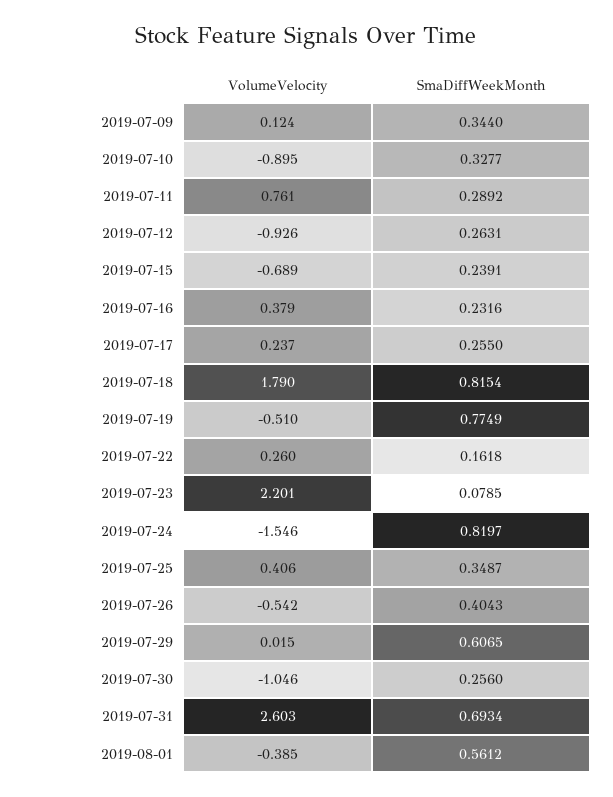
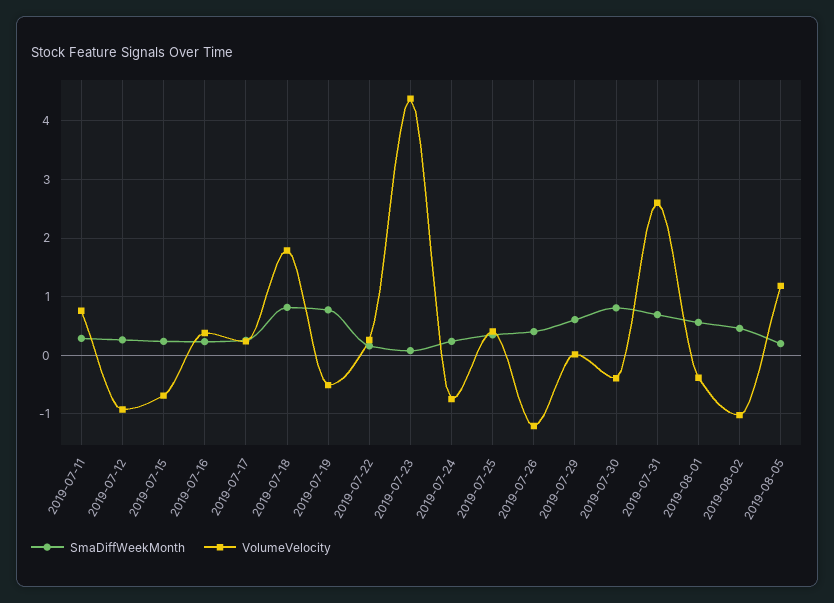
VolumeVelocity, 2019-07-09: 0.124 -> none
SmaDiffWeekMonth, 2019-07-09: 0.344 -> none
VolumeVelocity, 2019-07-10: -0.895 -> none
SmaDiffWeekMonth, 2019-07-10: 0.3277 -> none
VolumeVelocity, 2019-07-23: 2.201 -> 4.4
VolumeVelocity, 2019-07-24: -1.546 -> -0.8
SmaDiffWeekMonth, 2019-07-24: 0.8197 -> 0.2
VolumeVelocity, 2019-07-26: -0.542 -> -1.2
VolumeVelocity, 2019-07-30: -1.046 -> -0.4
SmaDiffWeekMonth, 2019-07-30: 0.256 -> 0.8
SmaDiffWeekMonth, 2019-08-02: none -> 0.4
VolumeVelocity, 2019-08-02: none -> -1
SmaDiffWeekMonth, 2019-08-05: none -> 0.2
VolumeVelocity, 2019-08-05: none -> 1.2

